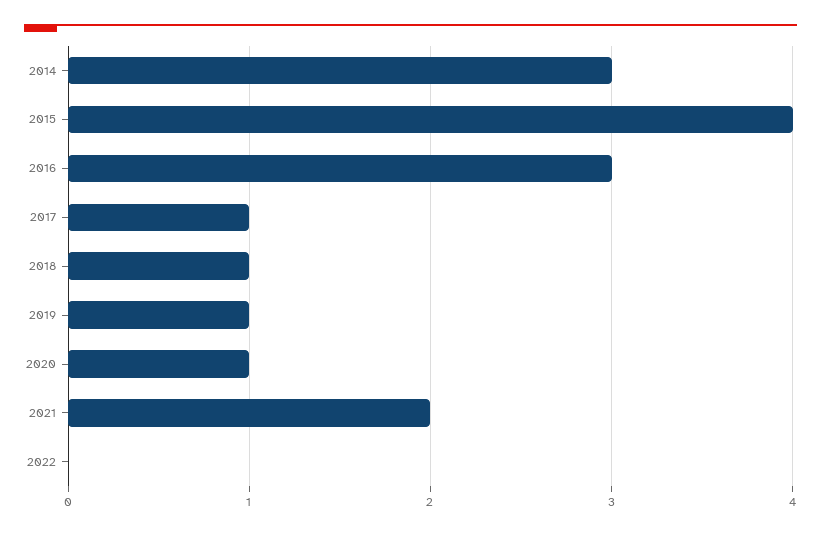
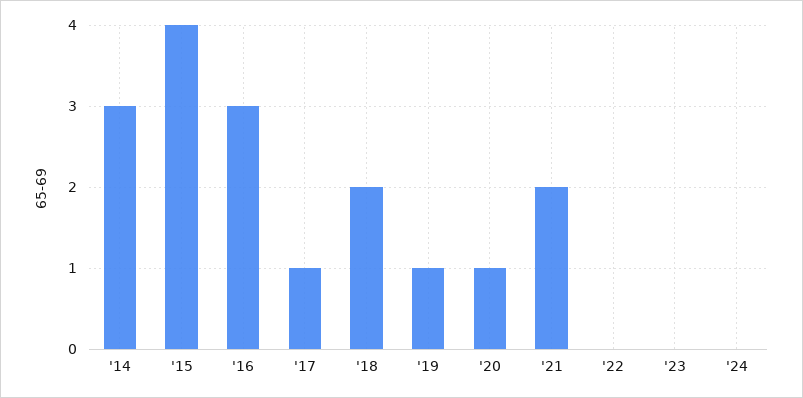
2018: 1 -> 2
'23: none -> 0
'24: none -> 0

